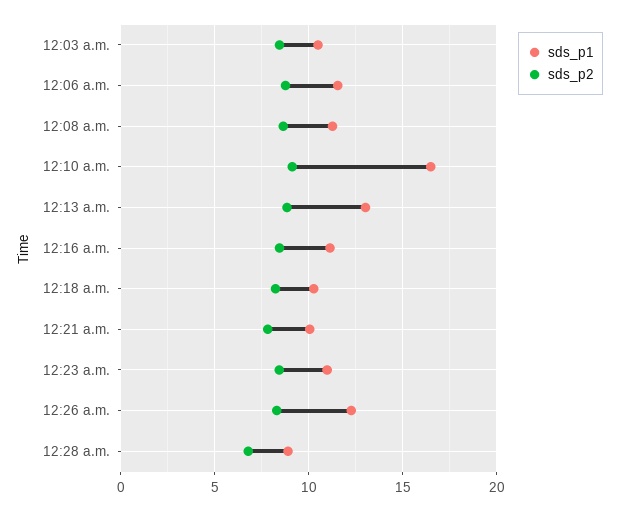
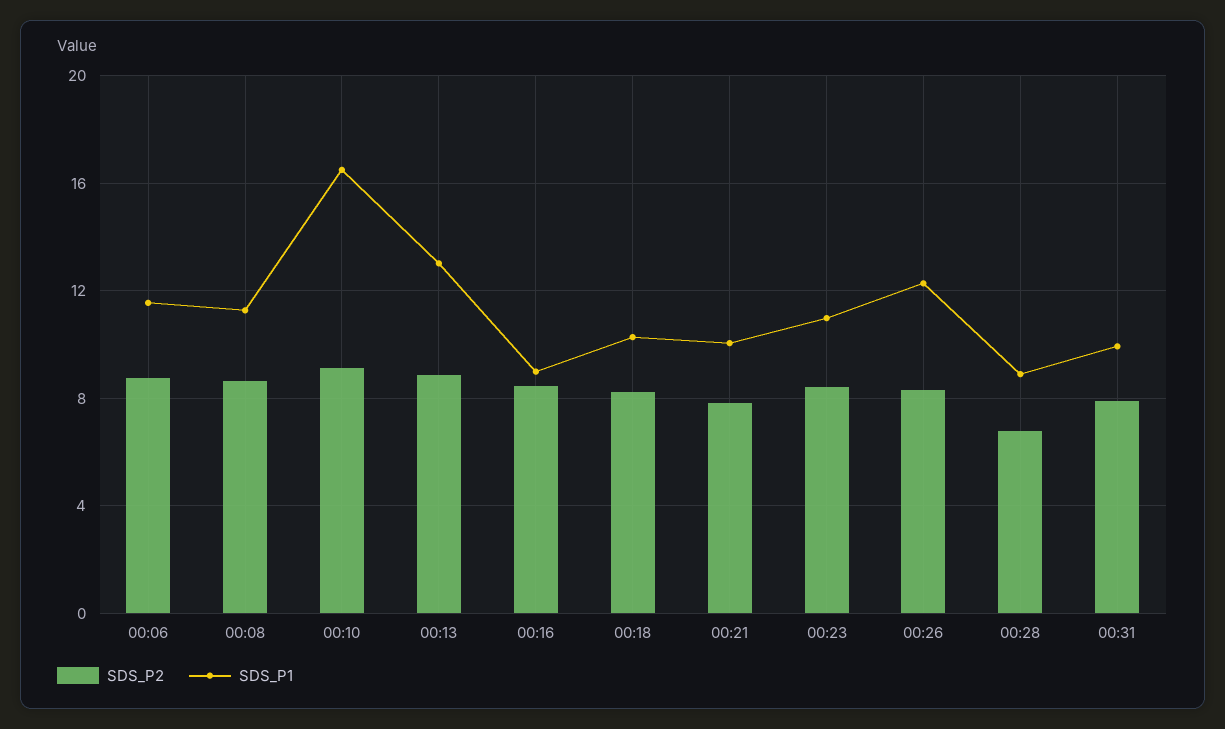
sds_p1, 12:03 a.m.: 10.5 -> none
sds_p2, 12:03 a.m.: 8.5 -> none
sds_p1, 12:16 a.m.: 11 -> 9
sds_p2, 00:31: none -> 8
sds_p1, 00:31: none -> 10

